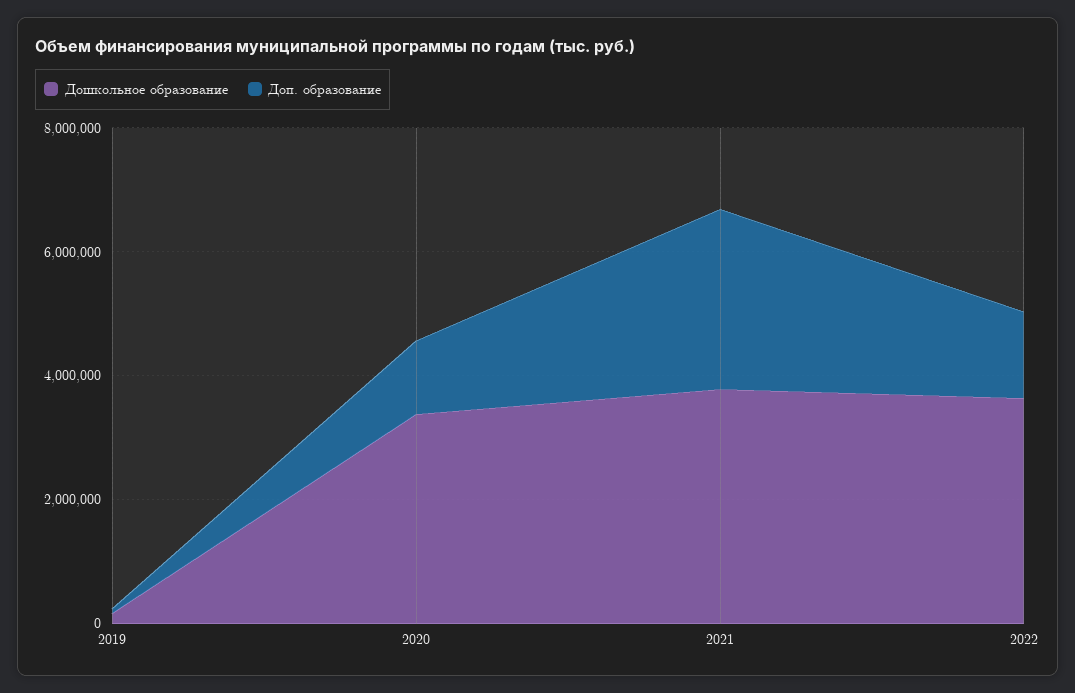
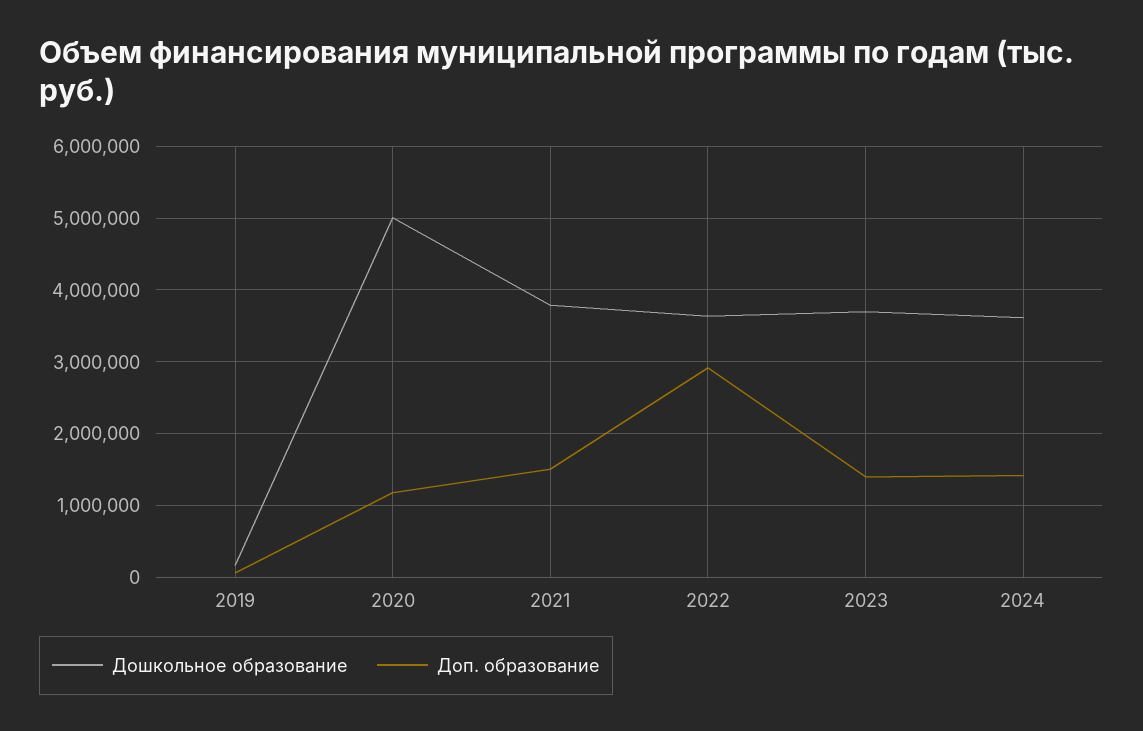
Дошкольное образование, 2020: 3500000 -> 5000000
Доп. образование, 2021: 3000000 -> 1500000
Доп. образование, 2022: 1500000 -> 2900000
Дошкольное образование, 2023: none -> 3700000
Доп. образование, 2023: none -> 1400000
Дошкольное образование, 2024: none -> 3600000
Доп. образование, 2024: none -> 1400000

